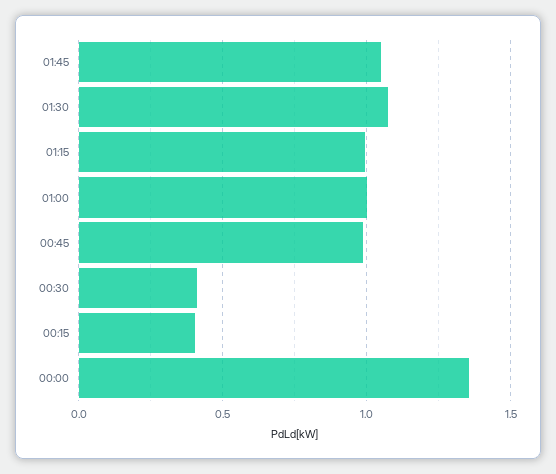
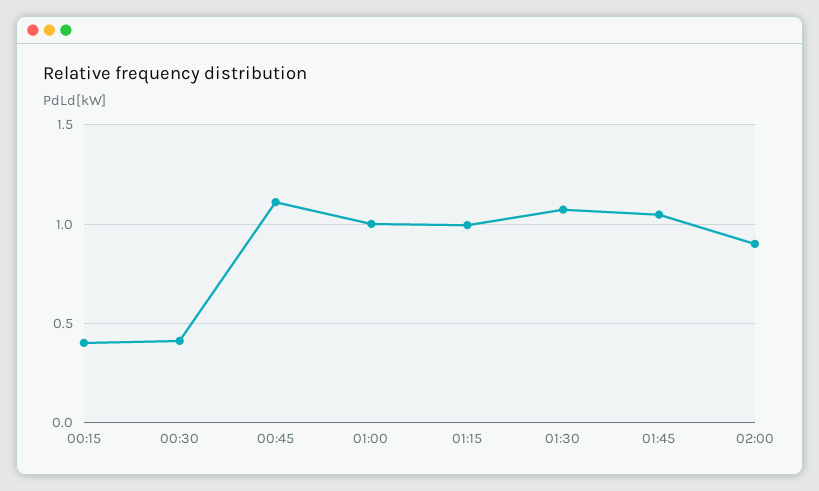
00:45: 1 -> 1.1
00:00: 1.35 -> none
02:00: none -> 0.9

